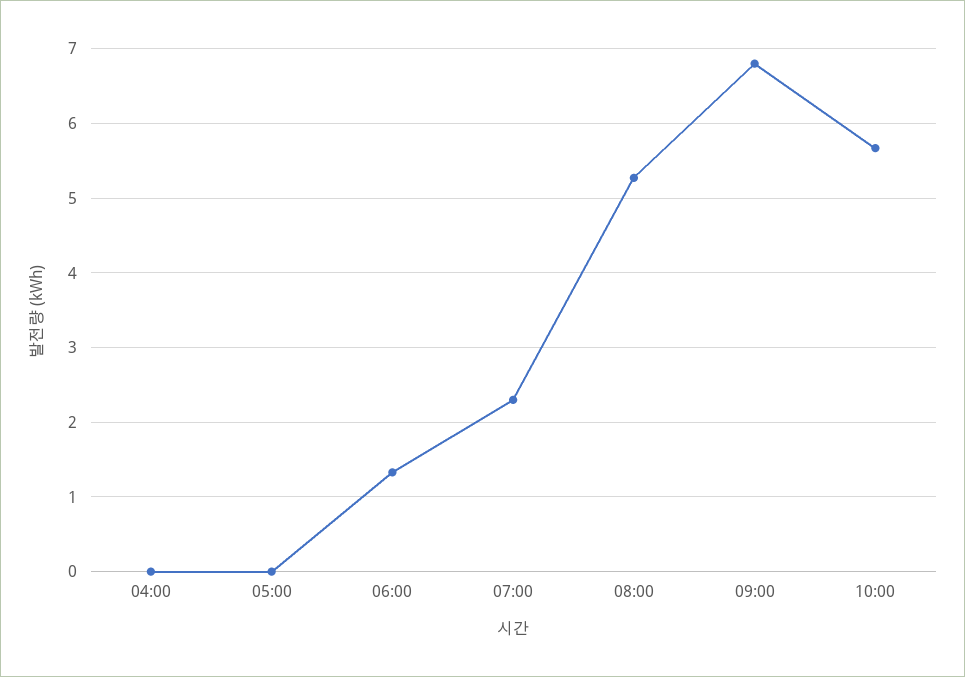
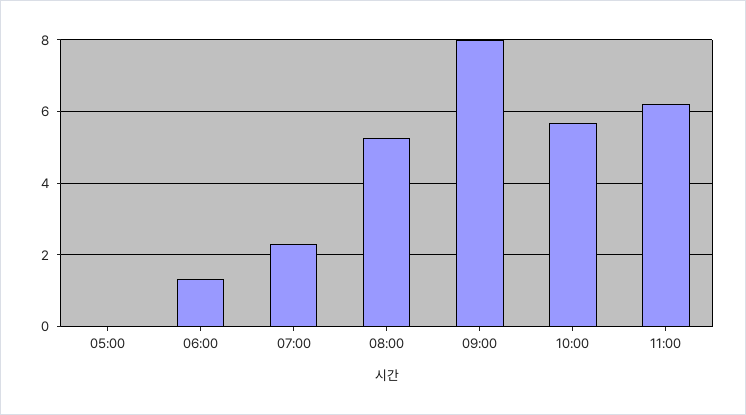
04:00: 0 -> none
09:00: 6.8 -> 8
11:00: none -> 6.2

